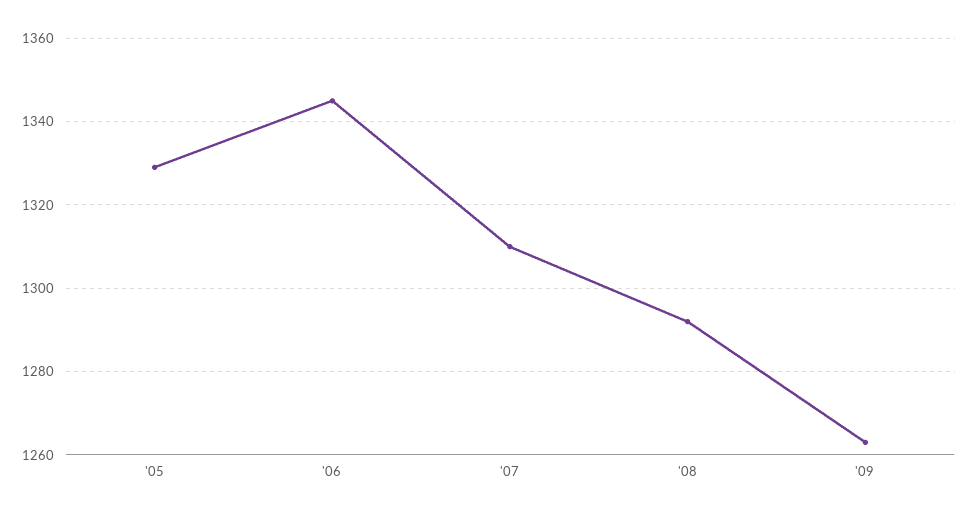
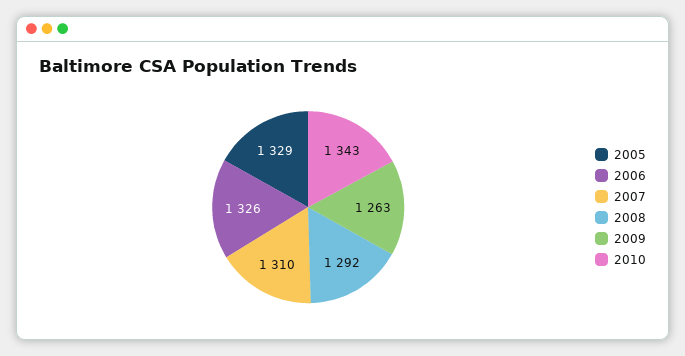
'06: 1345 -> 1326
2010: none -> 1343

